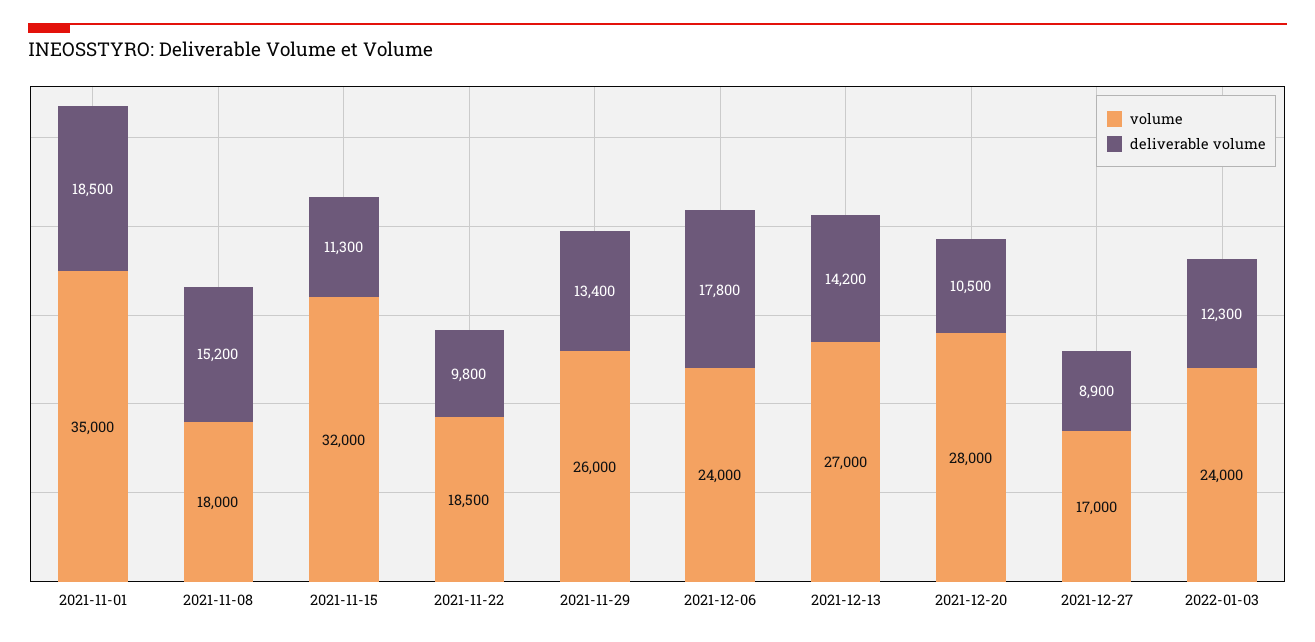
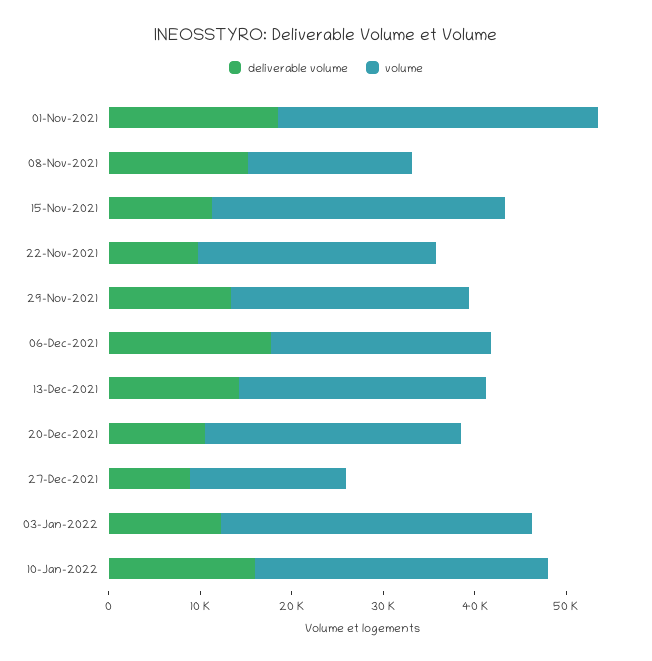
volume, 2021-11-22: 18500 -> 26000
volume, 2022-01-03: 24000 -> 34000
deliverable volume, 10-Jan-2022: none -> 16000
volume, 10-Jan-2022: none -> 32000

